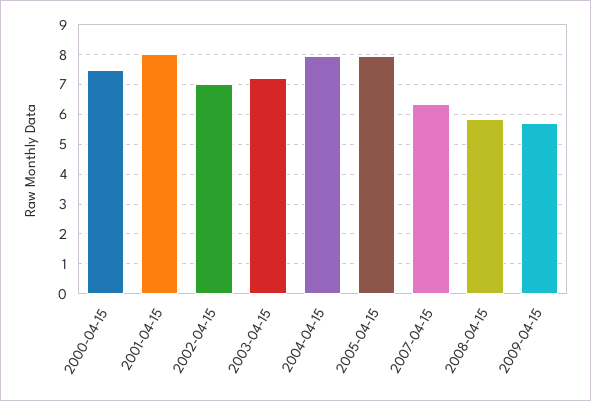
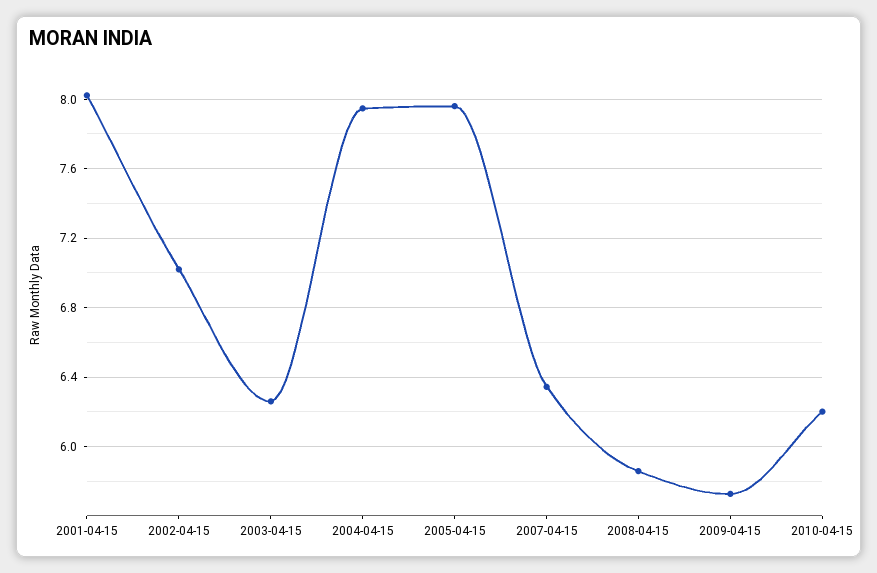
2000-04-15: 7.5 -> none
2003-04-15: 7.25 -> 6.25
2010-04-15: none -> 6.2

